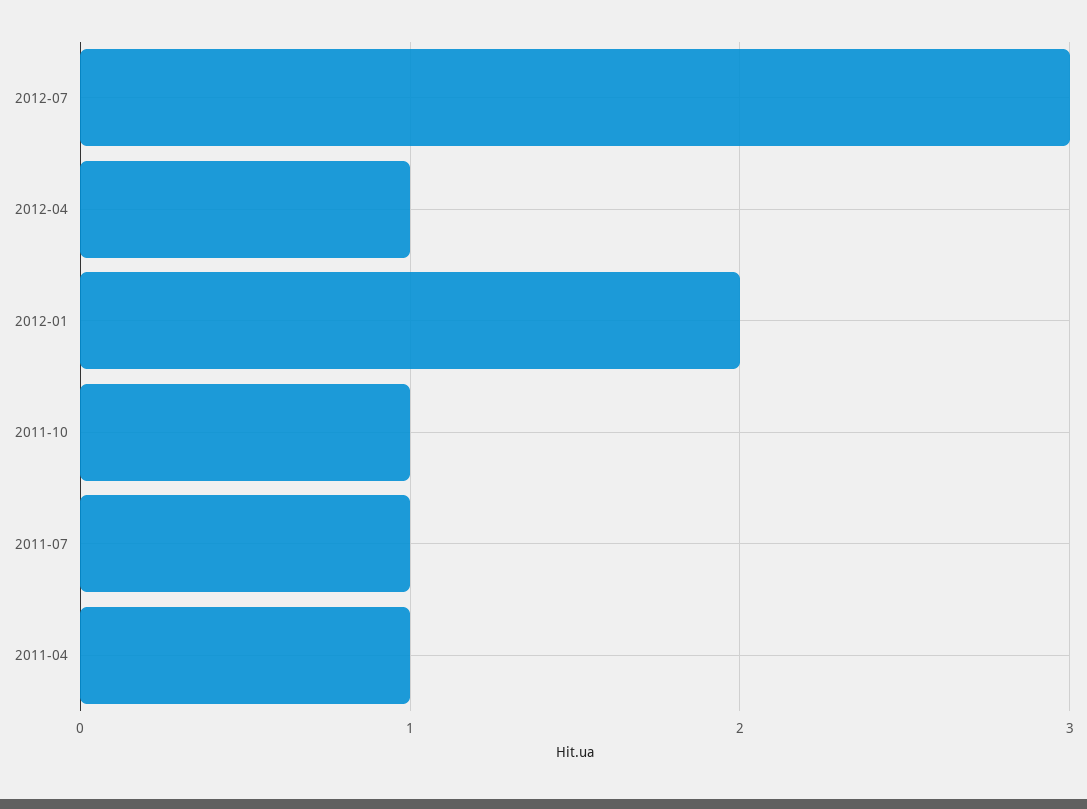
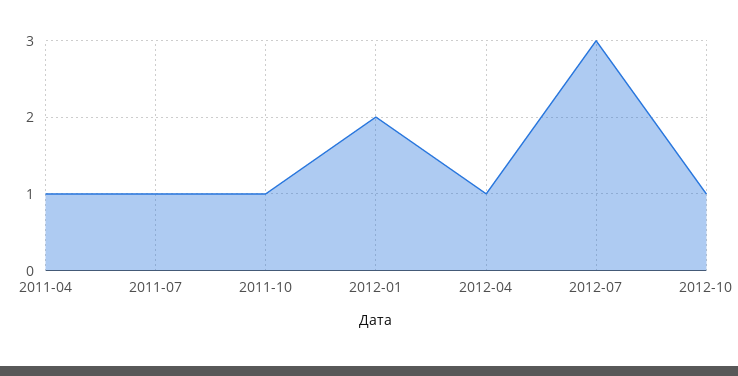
2012-10: none -> 1

